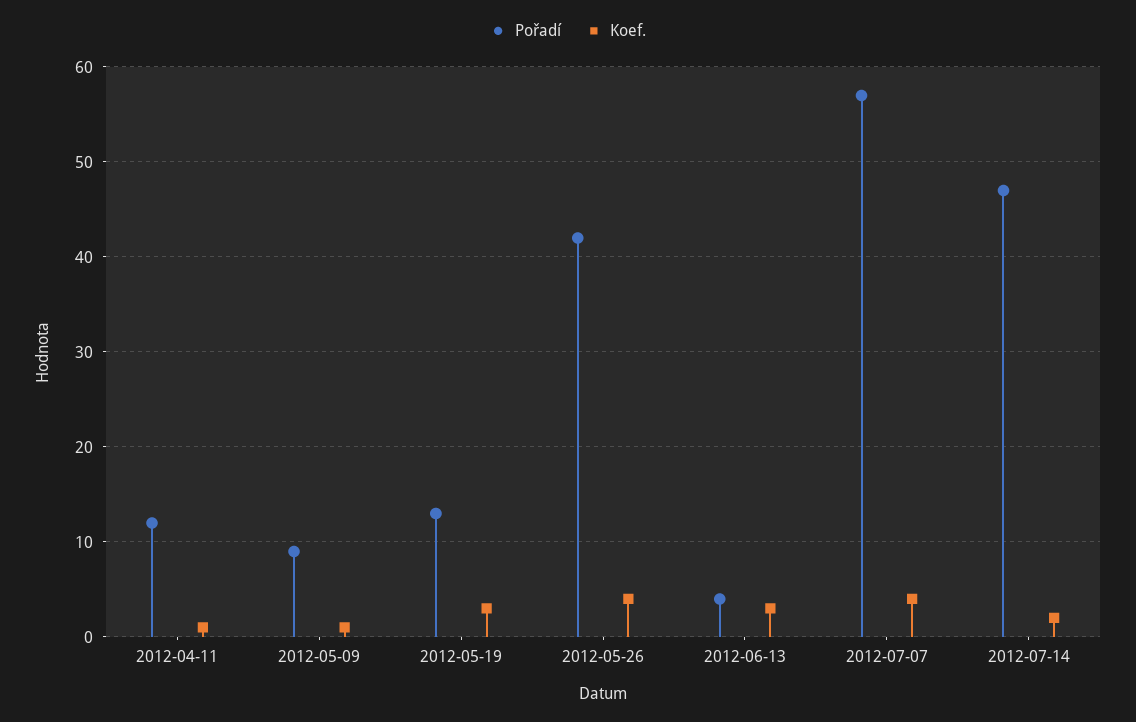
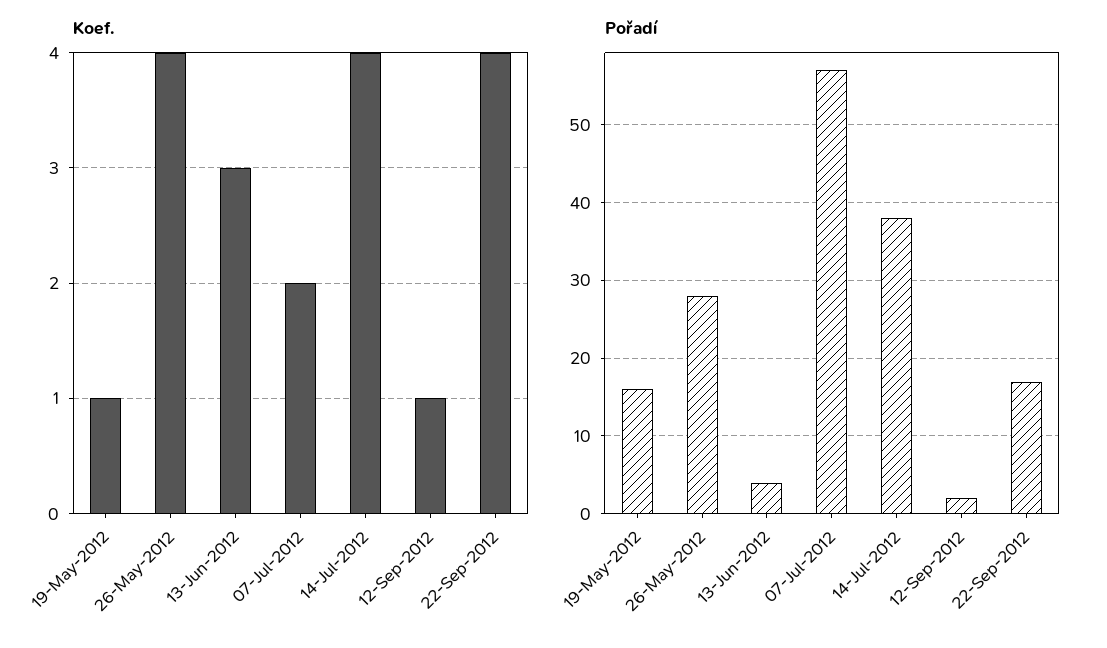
Pořadí, 2012-04-11: 12 -> none
Koef., 2012-04-11: 1 -> none
Pořadí, 2012-05-09: 9 -> none
Koef., 2012-05-09: 1 -> none
Pořadí, 2012-05-19: 13 -> 16
Koef., 2012-05-19: 3 -> 1
Pořadí, 2012-05-26: 42 -> 28
Koef., 2012-07-07: 4 -> 2
Pořadí, 2012-07-14: 47 -> 38
Koef., 2012-07-14: 2 -> 4
Koef., 12-Sep-2012: none -> 1
Koef., 22-Sep-2012: none -> 4
Pořadí, 12-Sep-2012: none -> 2
Pořadí, 22-Sep-2012: none -> 17

